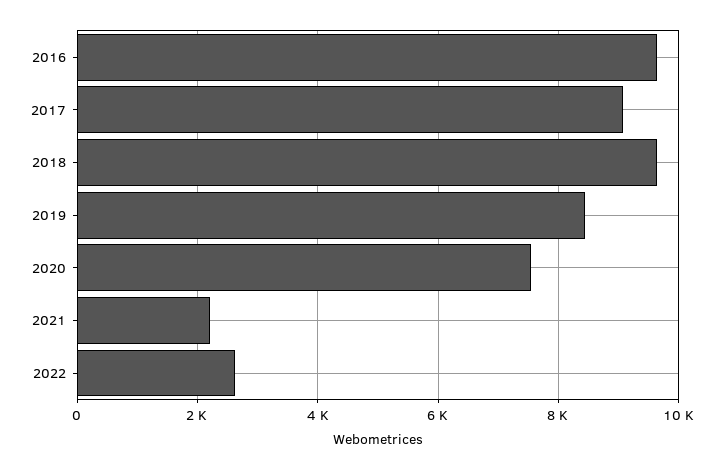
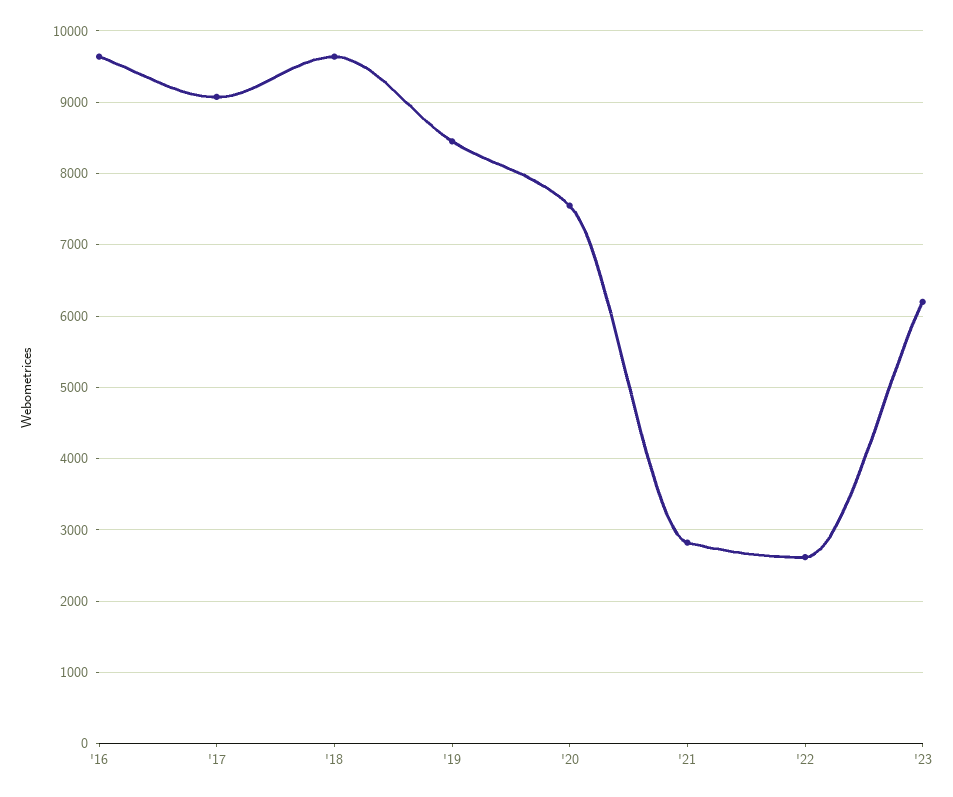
2021: 2200 -> 2800
'23: none -> 6200

